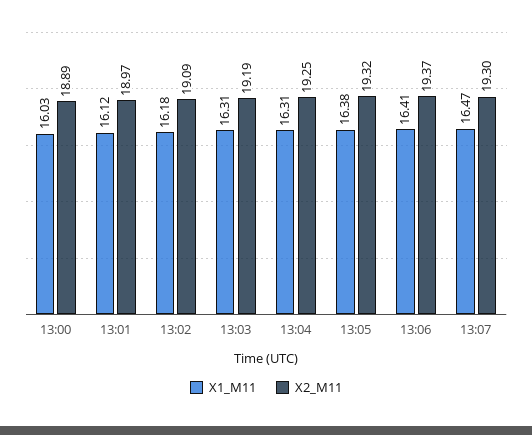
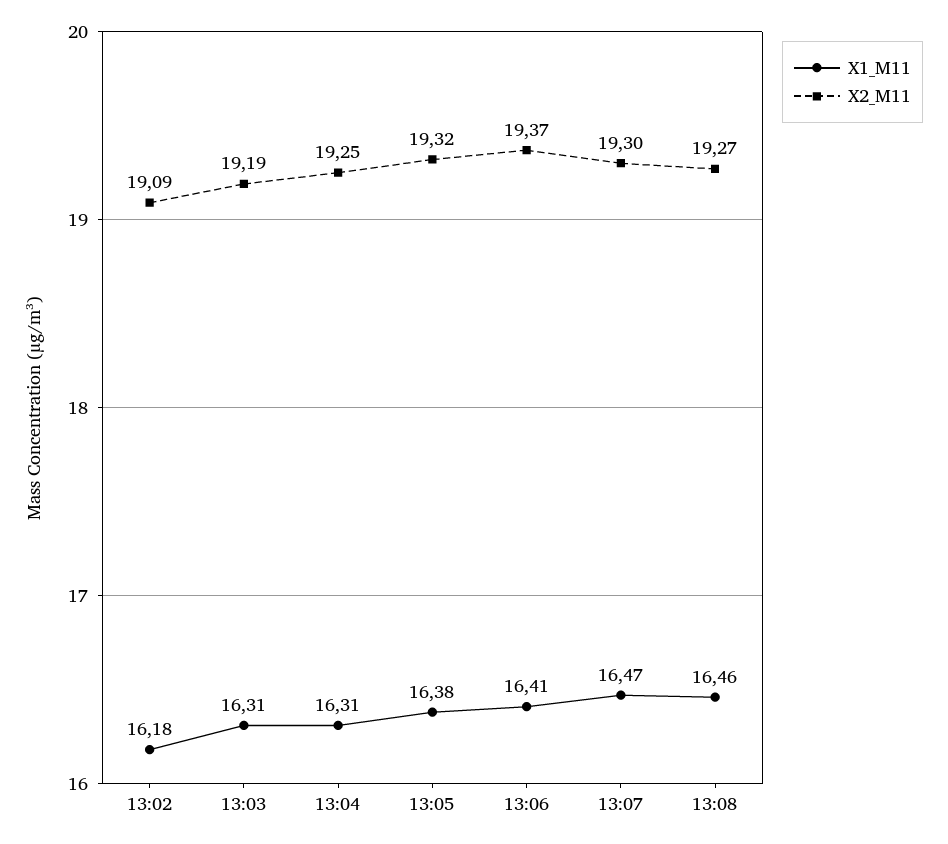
X1_M11, 13:00: 16.03 -> none
X2_M11, 13:00: 18.89 -> none
X1_M11, 13:01: 16.12 -> none
X2_M11, 13:01: 18.97 -> none
X1_M11, 13:08: none -> 16.46
X2_M11, 13:08: none -> 19.27

